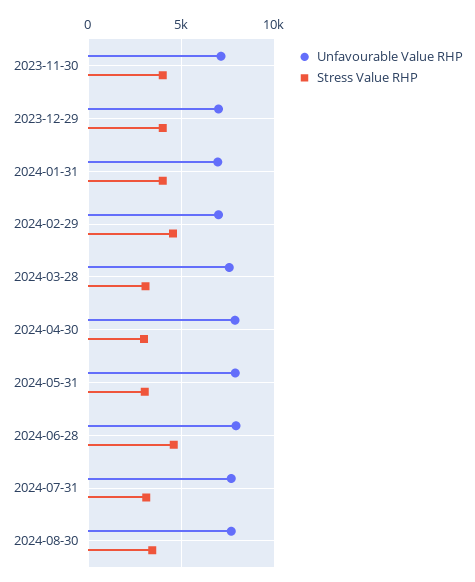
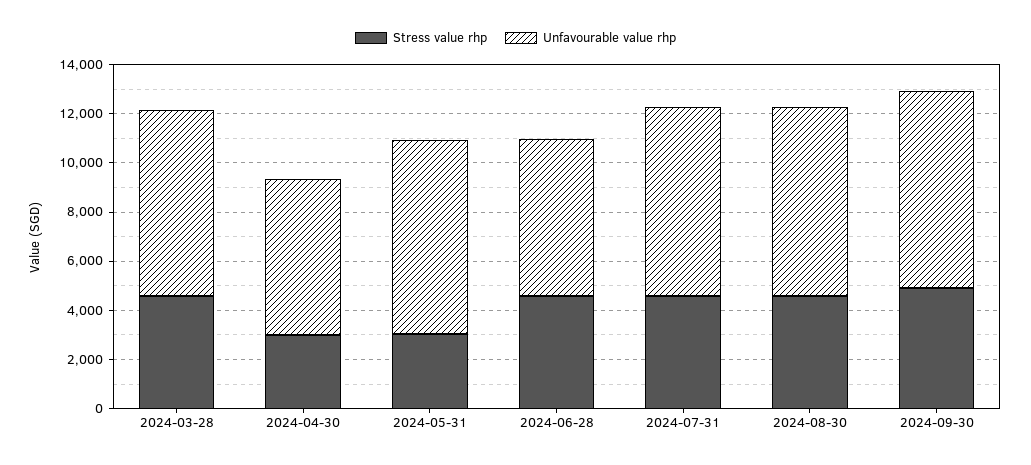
Unfavourable Value RHP, 2023-11-30: 7000 -> none
Stress Value RHP, 2023-11-30: 4000 -> none
Unfavourable Value RHP, 2023-12-29: 7000 -> none
Stress Value RHP, 2023-12-29: 4000 -> none
Unfavourable Value RHP, 2024-01-31: 7000 -> none
Stress Value RHP, 2024-01-31: 4000 -> none
Unfavourable Value RHP, 2024-02-29: 7000 -> none
Stress Value RHP, 2024-02-29: 4500 -> none
Stress Value RHP, 2024-03-28: 3000 -> 4500
Unfavourable Value RHP, 2024-04-30: 8000 -> 6500
Unfavourable Value RHP, 2024-06-28: 8000 -> 6500
Stress Value RHP, 2024-07-31: 3000 -> 4500
Stress Value RHP, 2024-08-30: 3500 -> 4500
Stress Value RHP, 2024-09-30: none -> 5000
Unfavourable Value RHP, 2024-09-30: none -> 8000

